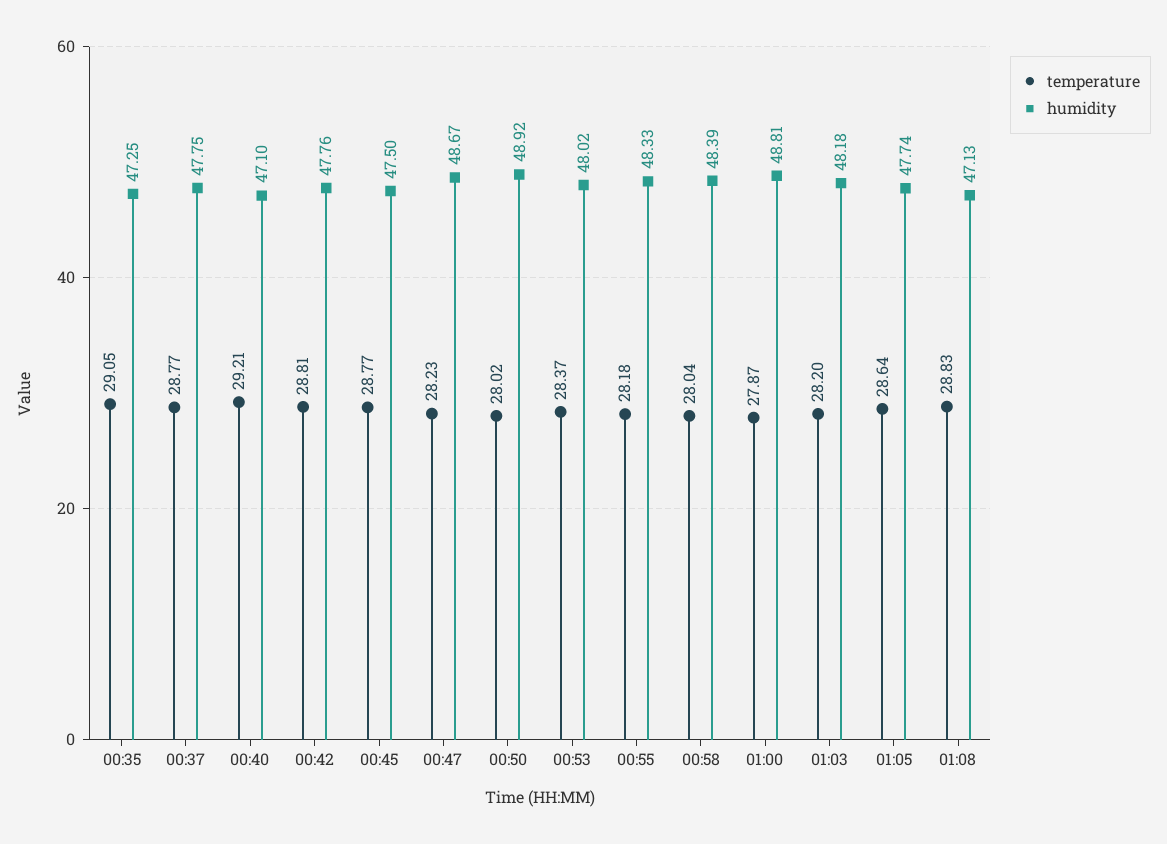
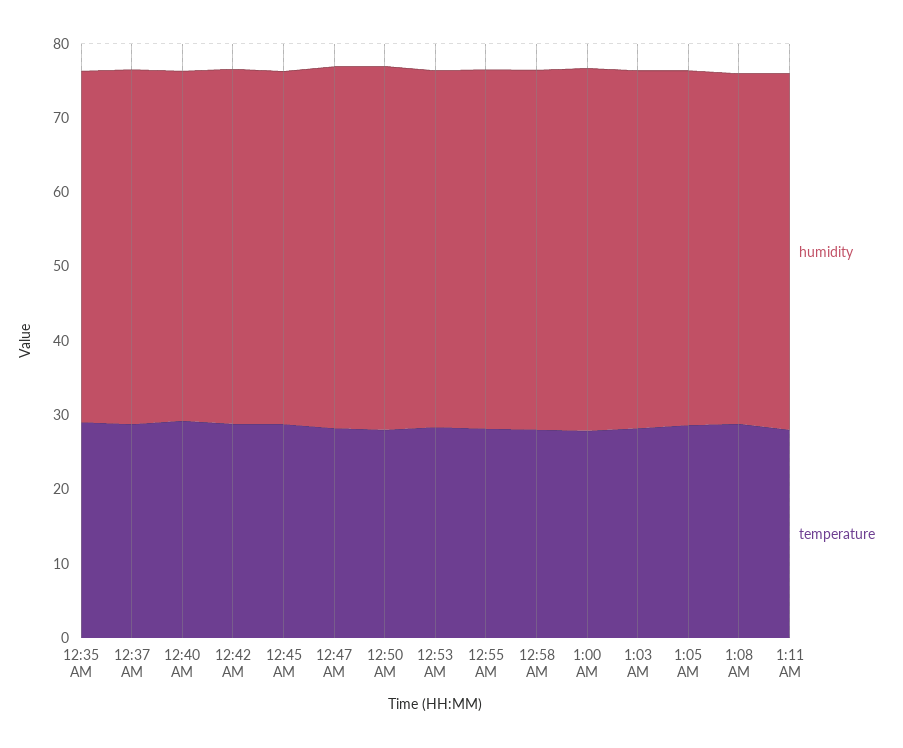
humidity, 1:11 AM: none -> 48
temperature, 1:11 AM: none -> 28

